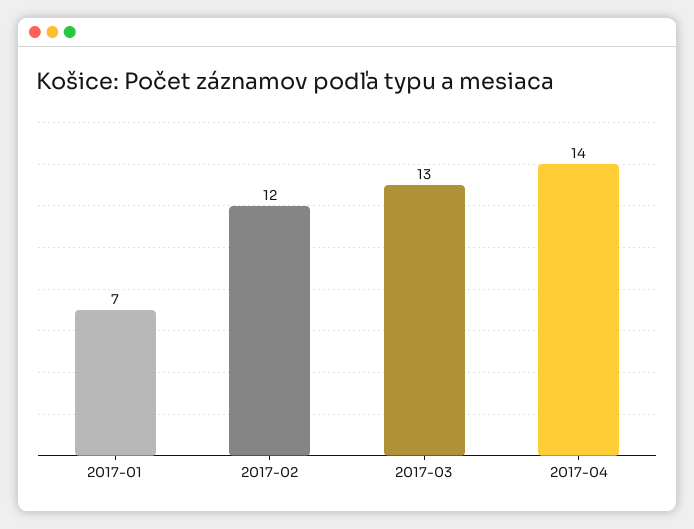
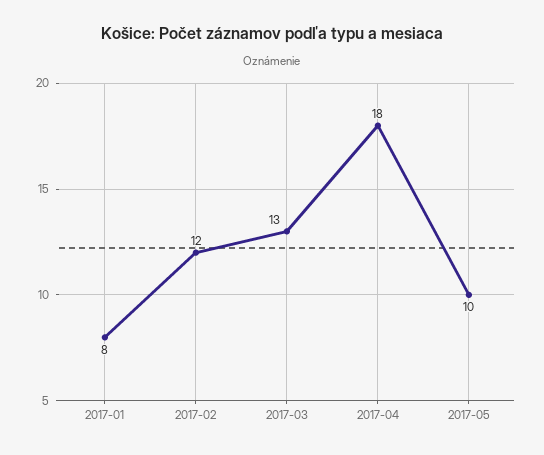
2017-01: 7 -> 8
2017-04: 14 -> 18
2017-05: none -> 10

